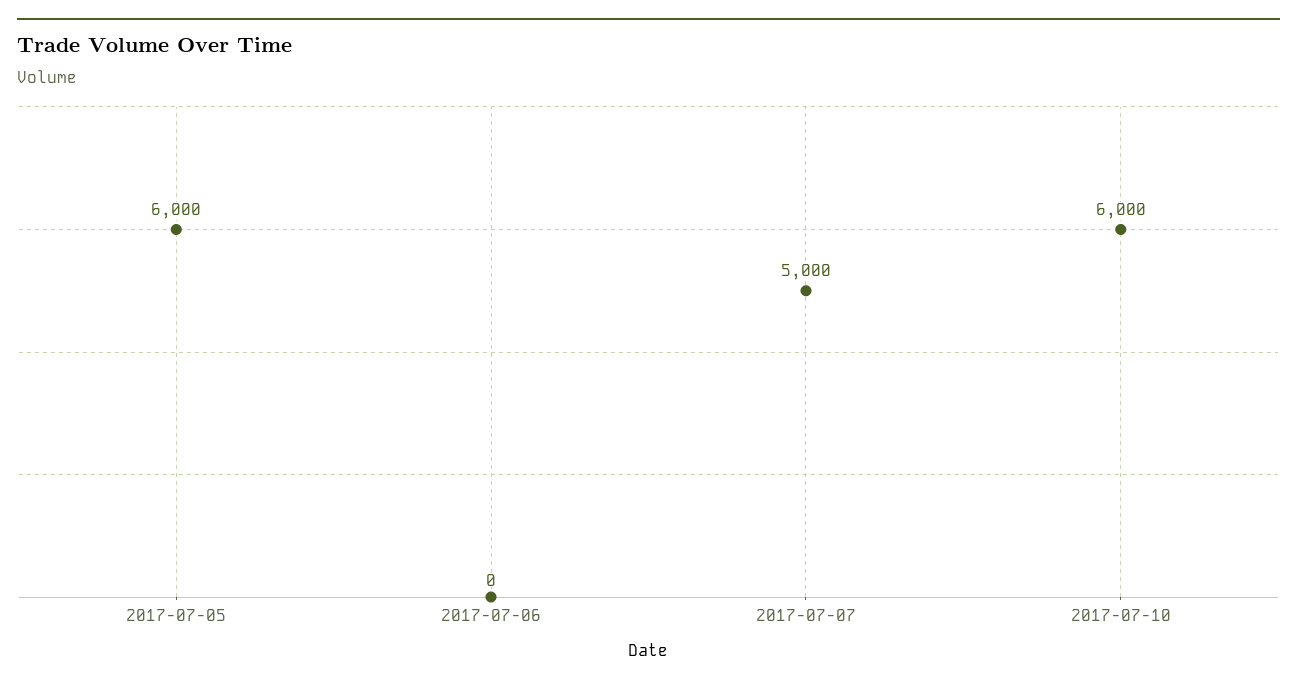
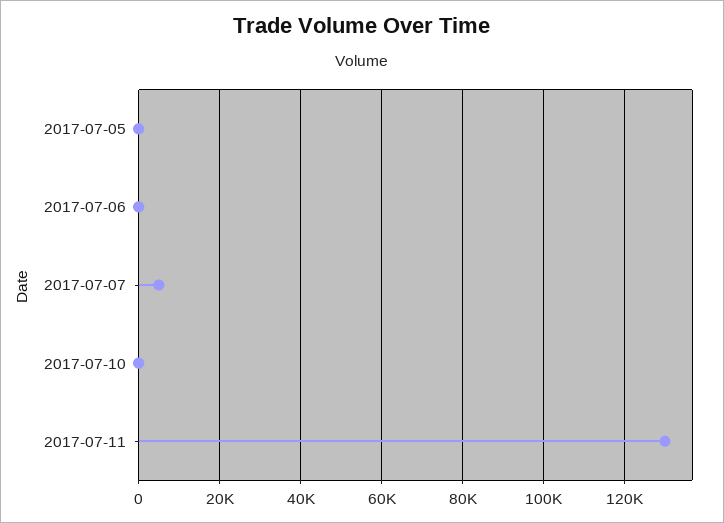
2017-07-05: 6000 -> 0
2017-07-10: 6000 -> 0
2017-07-11: none -> 130000

